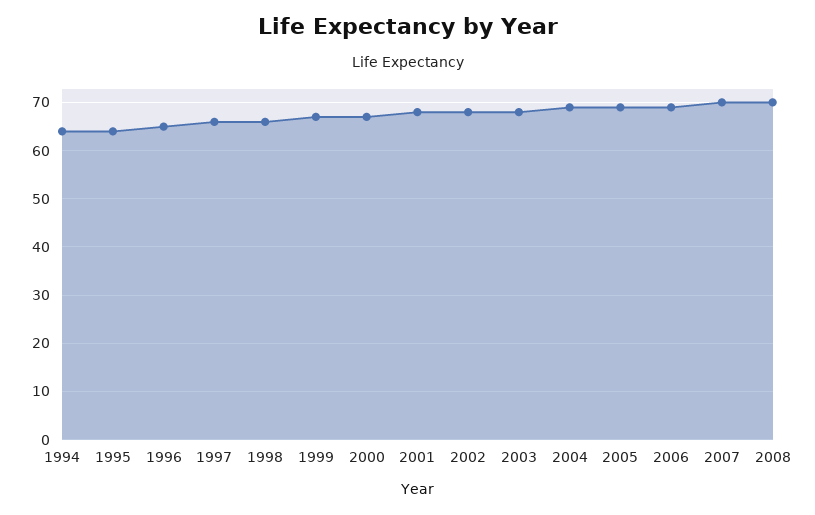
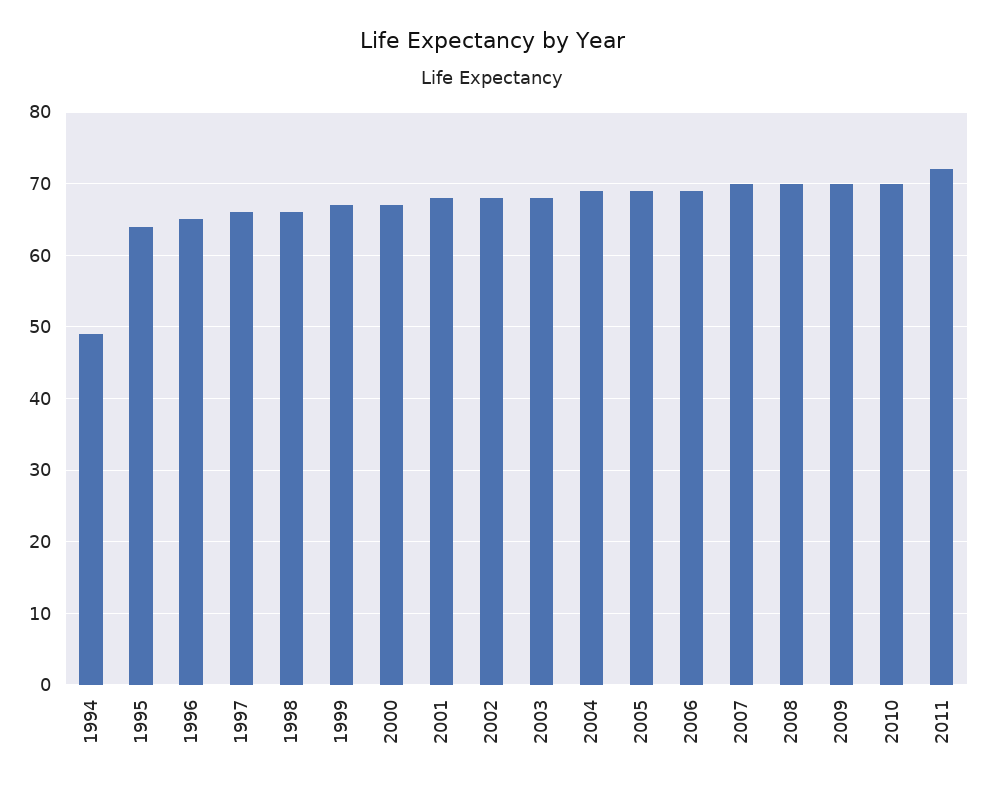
1994: 65 -> 49
2009: none -> 70
2010: none -> 70
2011: none -> 72

